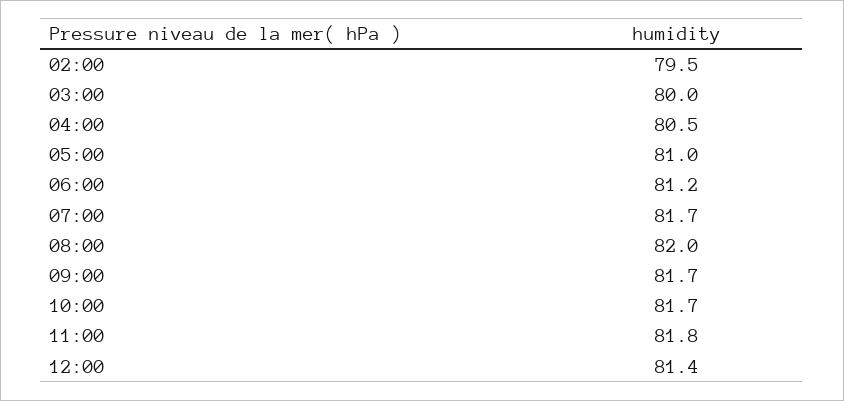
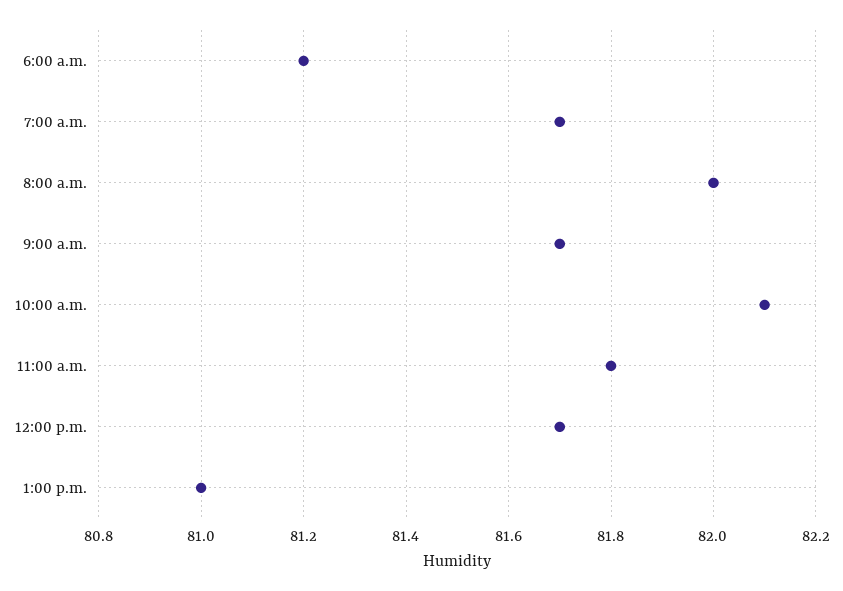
02:00: 79.5 -> none
03:00: 80 -> none
04:00: 80.5 -> none
05:00: 81 -> none
10:00: 81.7 -> 82.1
12:00: 81.4 -> 81.7
1:00 p.m.: none -> 81

